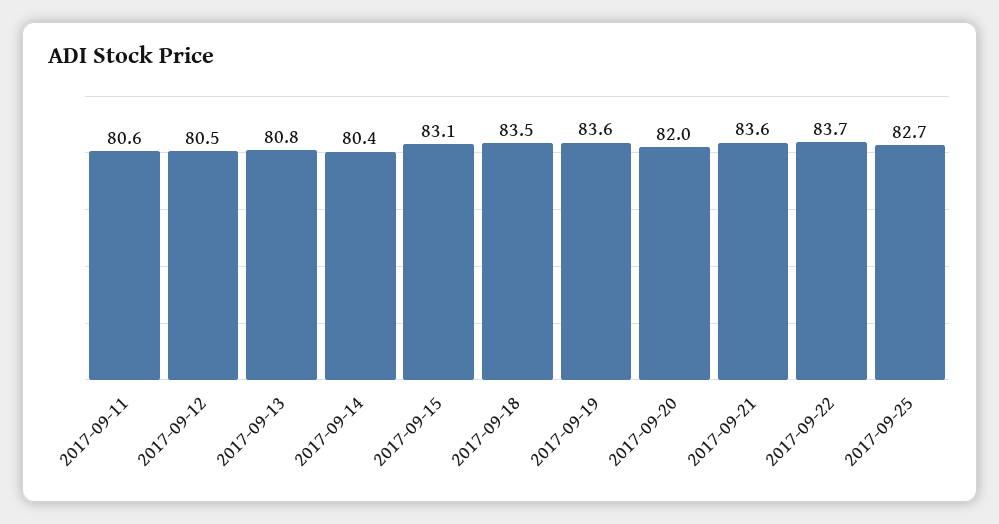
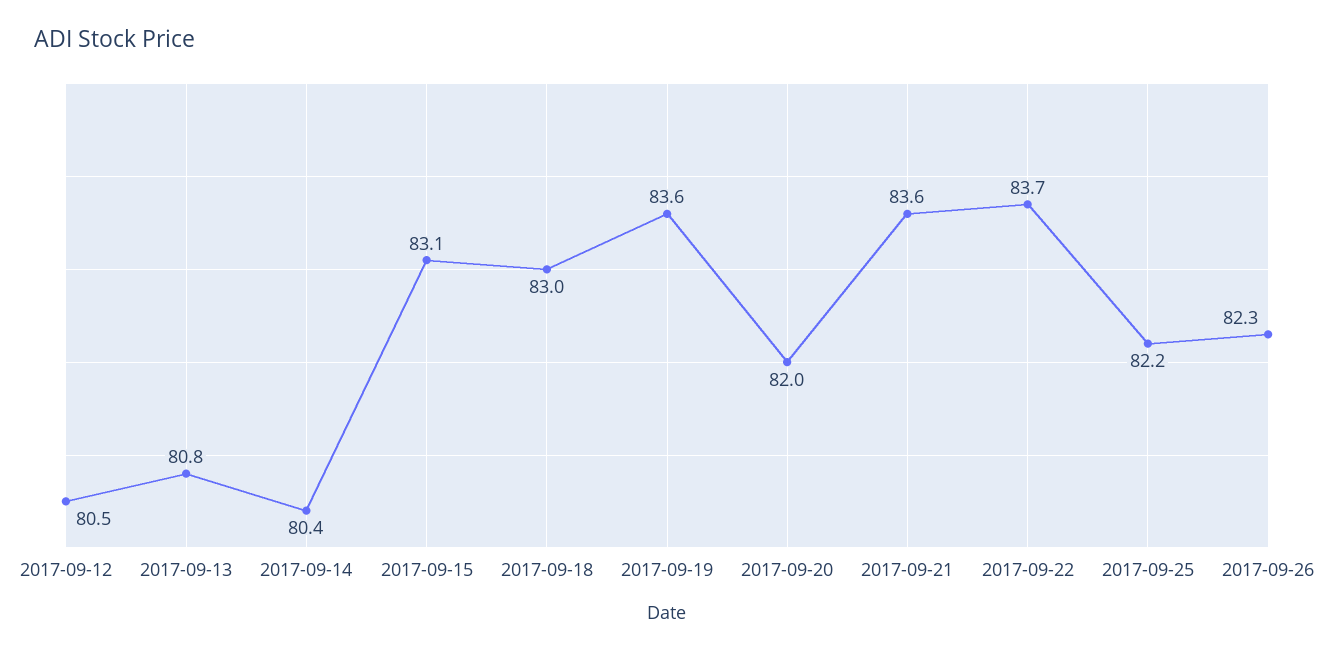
2017-09-11: 80.6 -> none
2017-09-18: 83.5 -> 83
2017-09-25: 82.7 -> 82.2
2017-09-26: none -> 82.3

